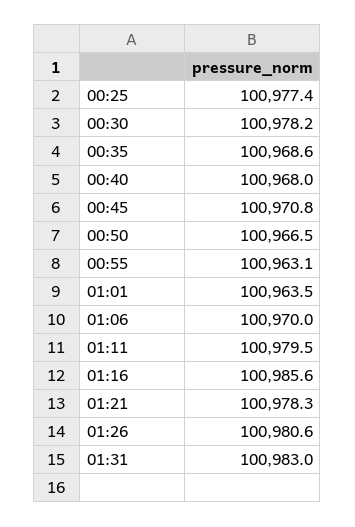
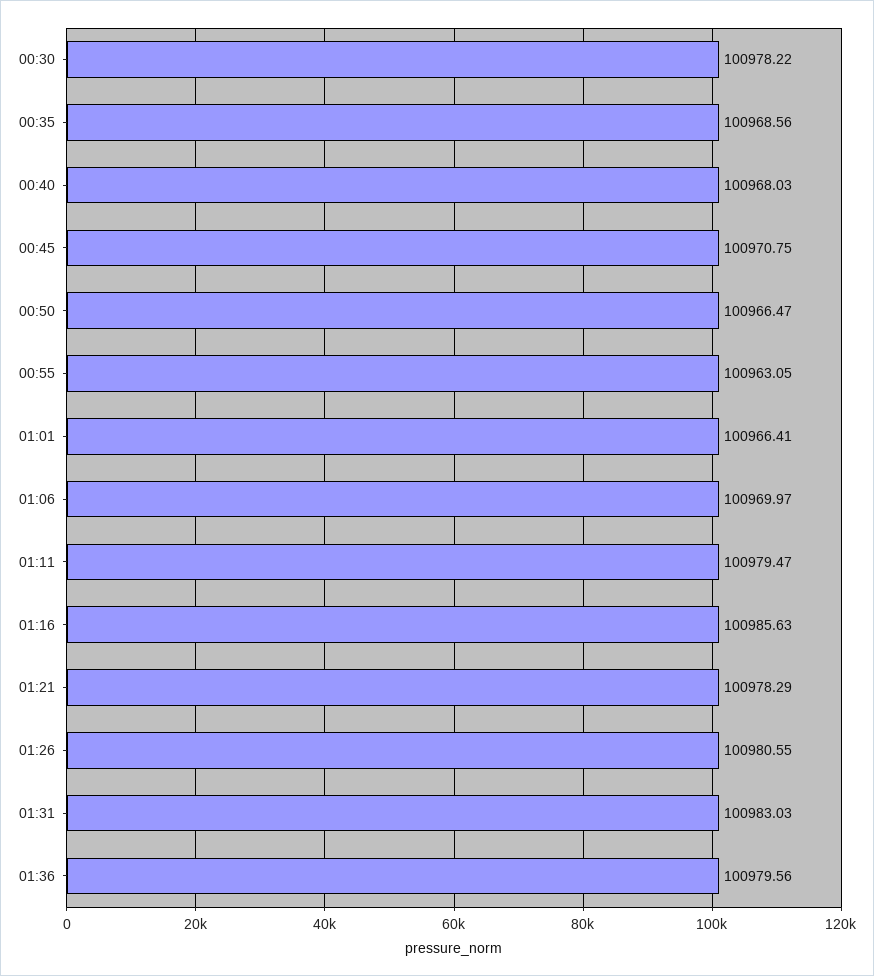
00:25: 100977.4 -> none
01:01: 100963.5 -> 100966.41
01:36: none -> 100979.56

